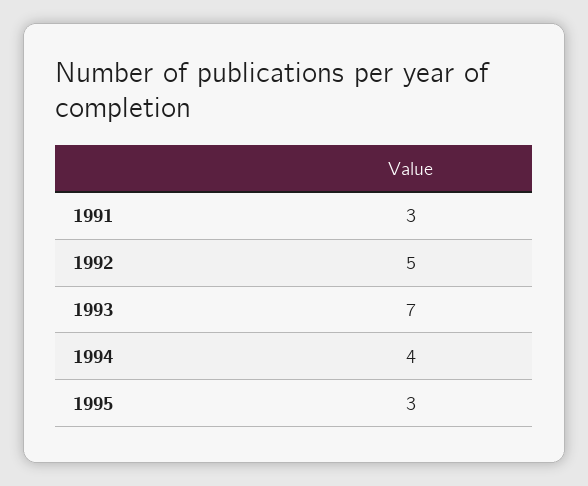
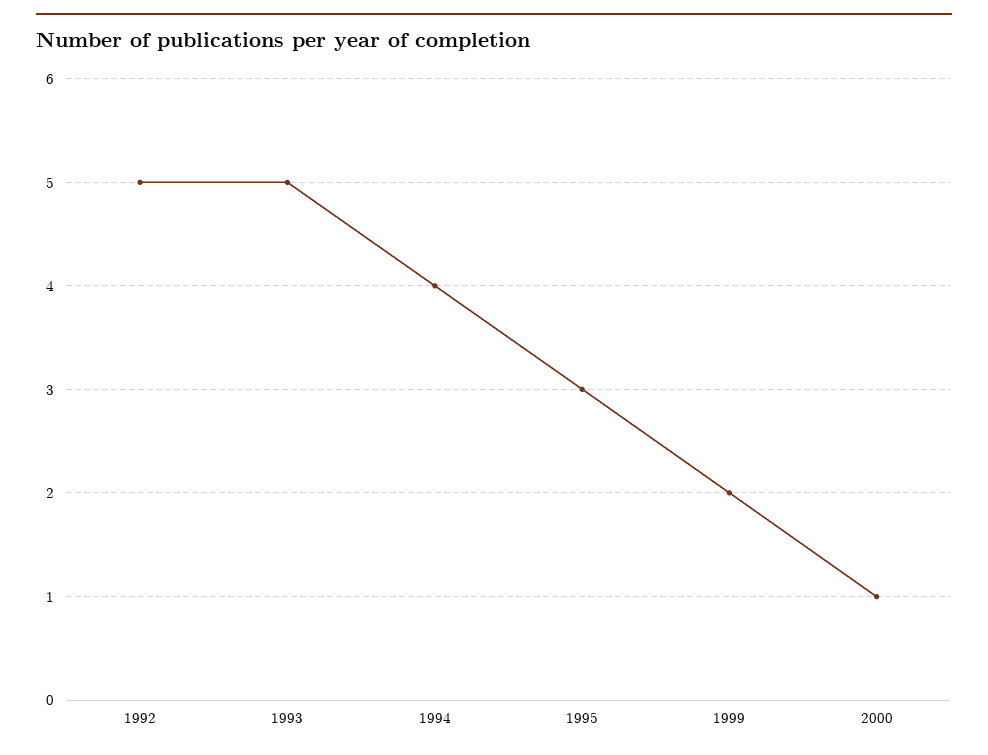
1991: 3 -> none
1993: 7 -> 5
1999: none -> 2
2000: none -> 1

